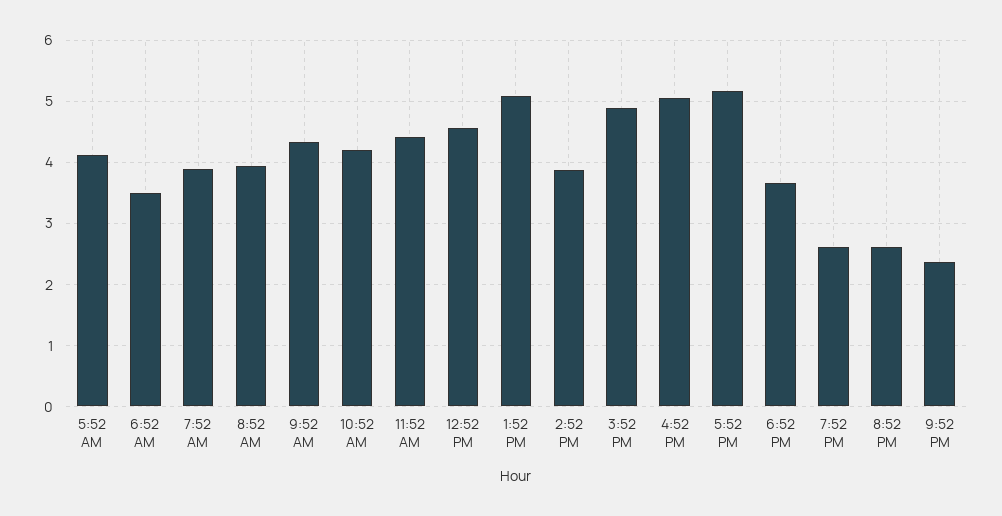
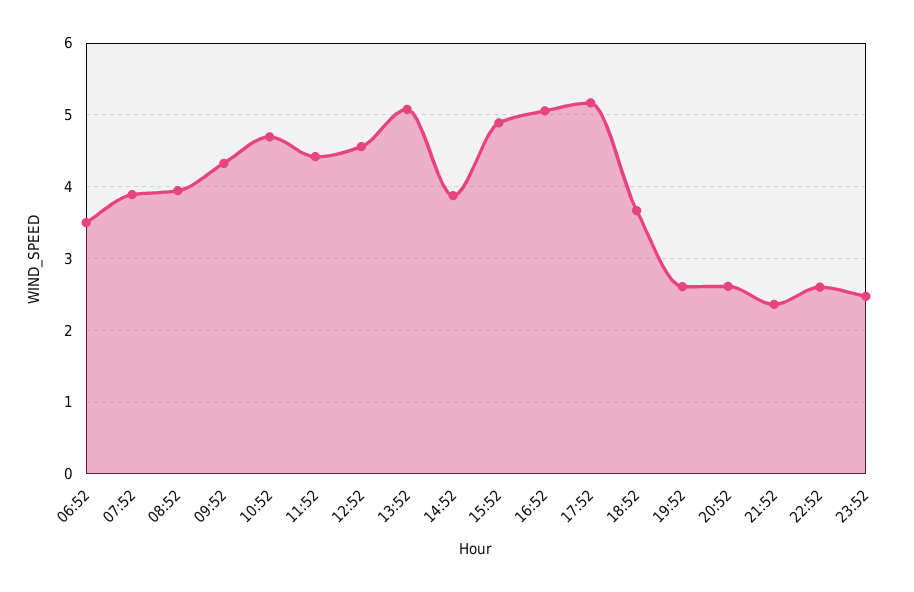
5:52 AM: 4.1 -> none
10:52 AM: 4.2 -> 4.7
22:52: none -> 2.6
23:52: none -> 2.5

